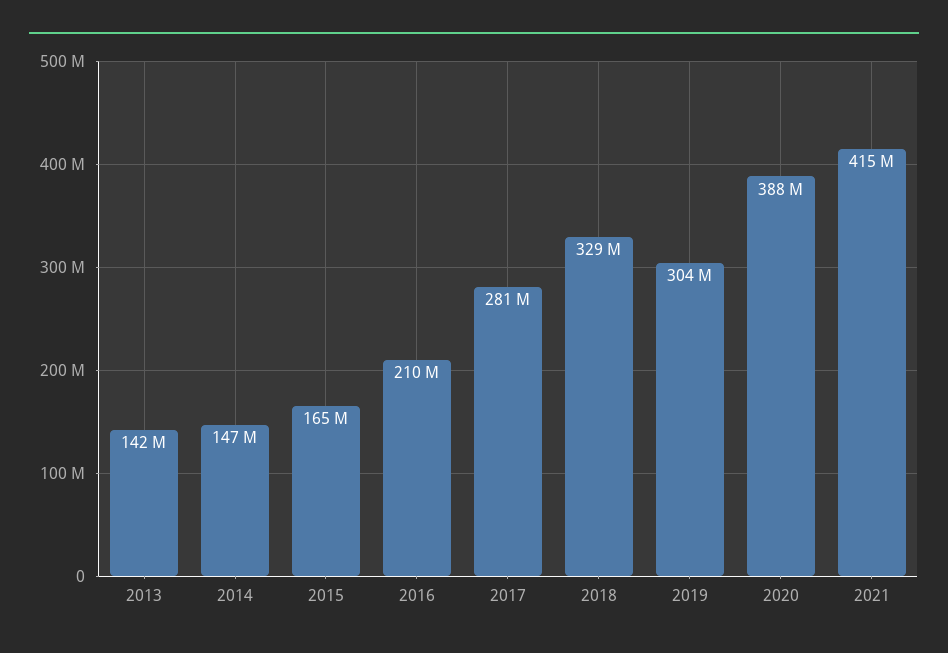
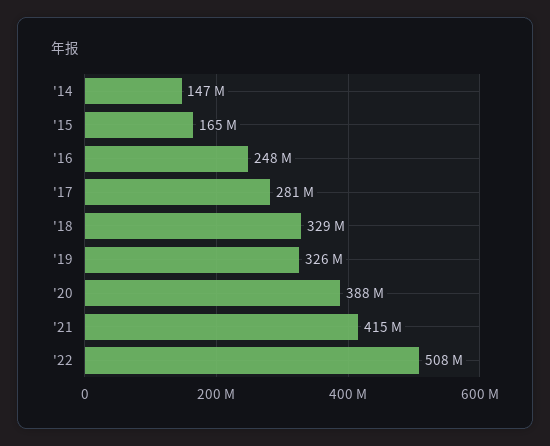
2013: 142000000 -> none
2016: 210000000 -> 248000000
2019: 304000000 -> 326000000
'22: none -> 508000000

